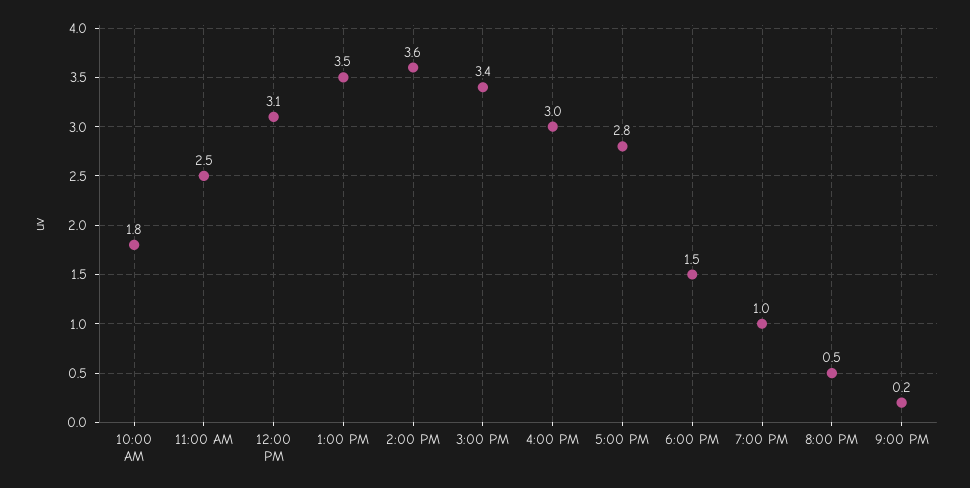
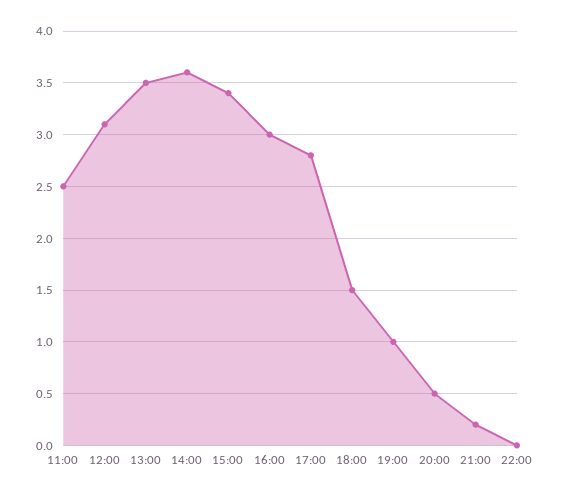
10:00 AM: 1.8 -> none
22:00: none -> 0

